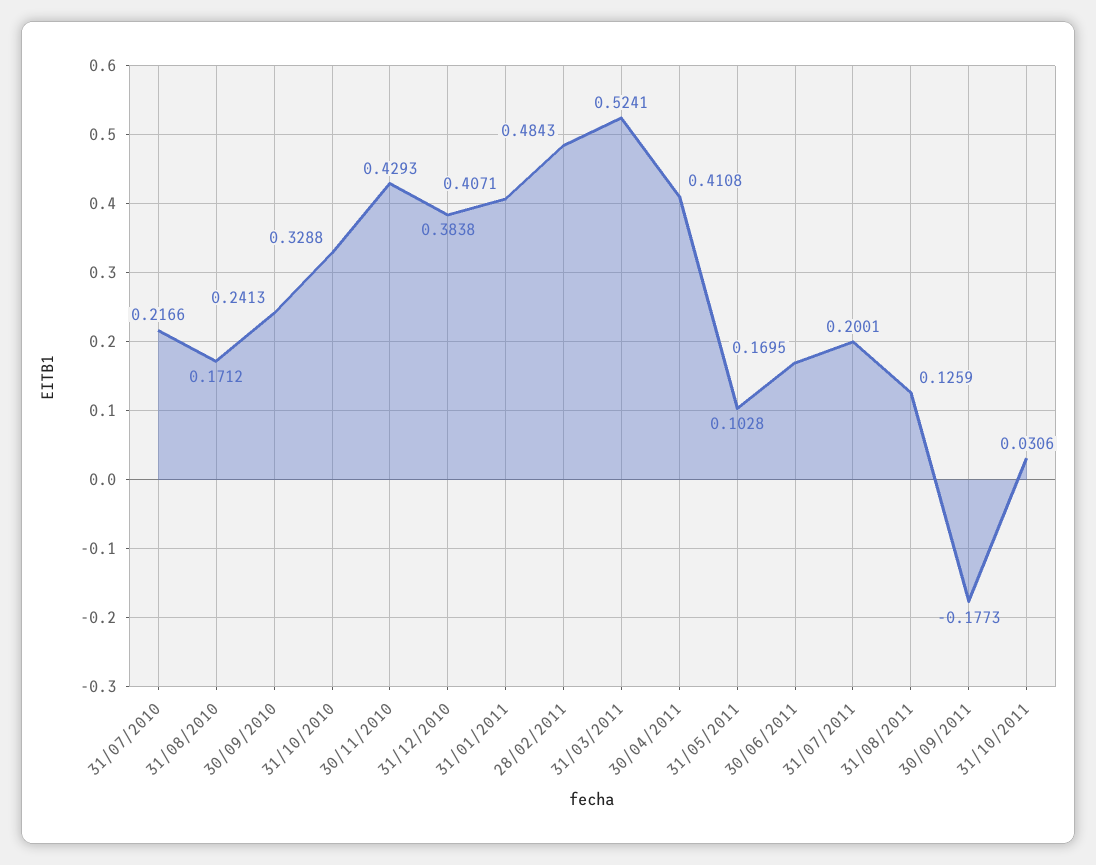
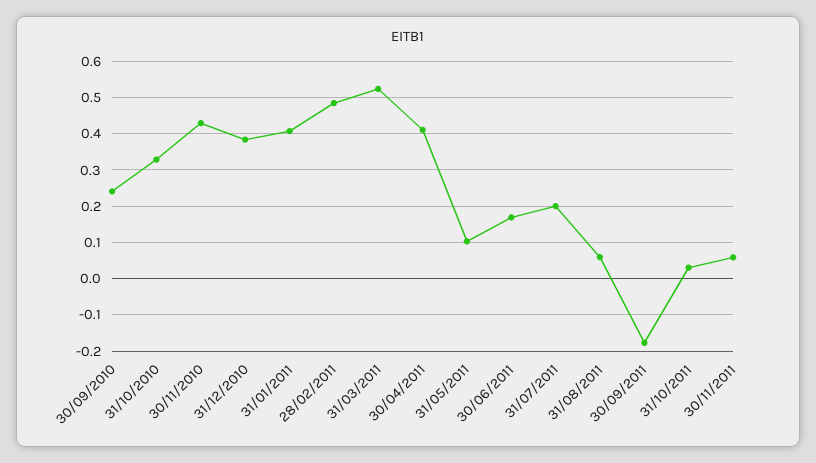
31/07/2010: 0.2166 -> none
31/08/2010: 0.1712 -> none
31/08/2011: 0.1259 -> 0.06
30/11/2011: none -> 0.06

